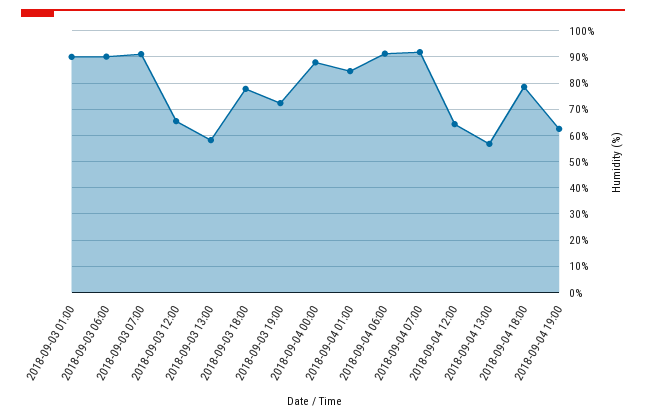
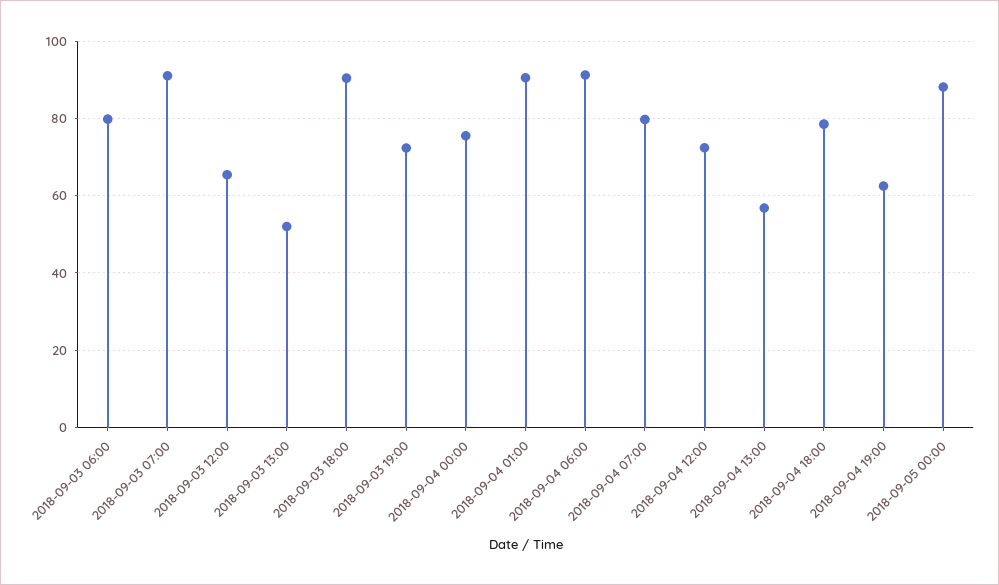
2018-09-03 01:00: 90 -> none
2018-09-03 06:00: 90 -> 80
2018-09-03 13:00: 57.5 -> 52
2018-09-03 18:00: 77.5 -> 90
2018-09-04 00:00: 87.5 -> 76
2018-09-04 01:00: 85 -> 90
2018-09-04 07:00: 92.5 -> 80
2018-09-04 12:00: 65 -> 72
2018-09-05 00:00: none -> 88

